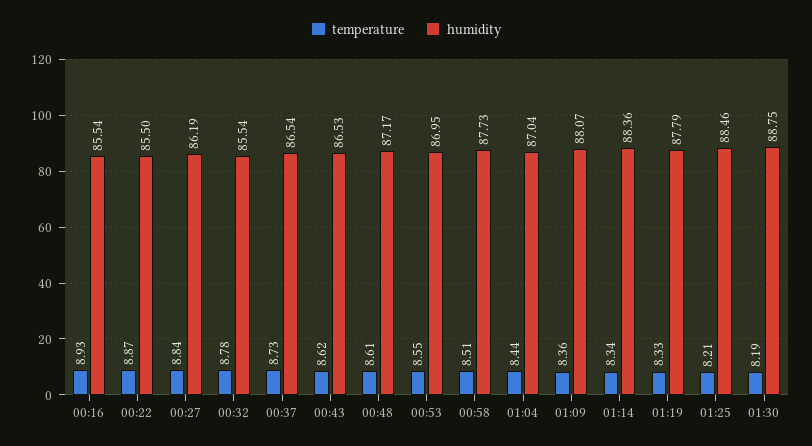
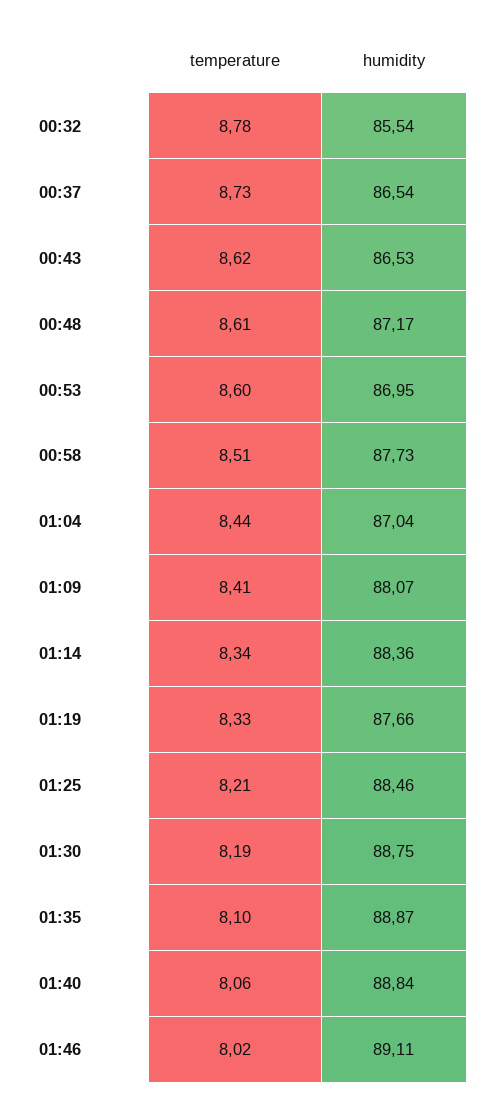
temperature, 00:16: 8.93 -> none
humidity, 00:16: 85.54 -> none
temperature, 00:22: 8.87 -> none
humidity, 00:22: 85.5 -> none
temperature, 00:27: 8.84 -> none
humidity, 00:27: 86.19 -> none
temperature, 00:53: 8.55 -> 8.6
temperature, 01:09: 8.36 -> 8.41
humidity, 01:19: 87.79 -> 87.66
temperature, 01:35: none -> 8.1
humidity, 01:35: none -> 88.87
temperature, 01:40: none -> 8.06
humidity, 01:40: none -> 88.84
temperature, 01:46: none -> 8.02
humidity, 01:46: none -> 89.11

